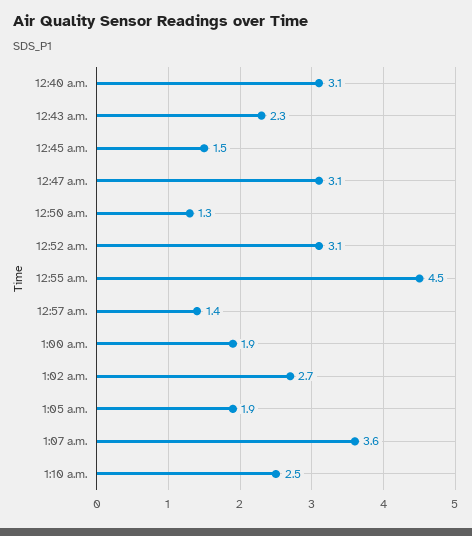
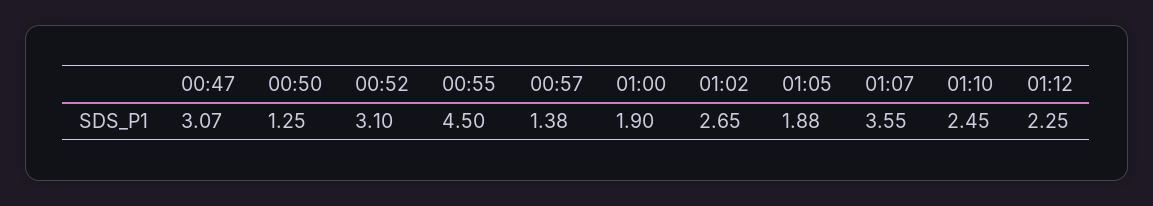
12:40 a.m.: 3.1 -> none
12:43 a.m.: 2.3 -> none
12:45 a.m.: 1.5 -> none
01:12: none -> 2.25

